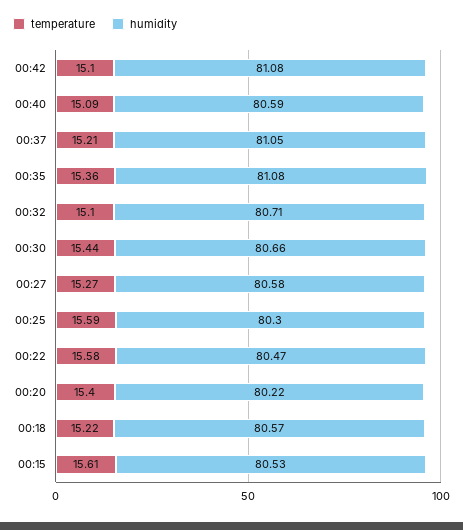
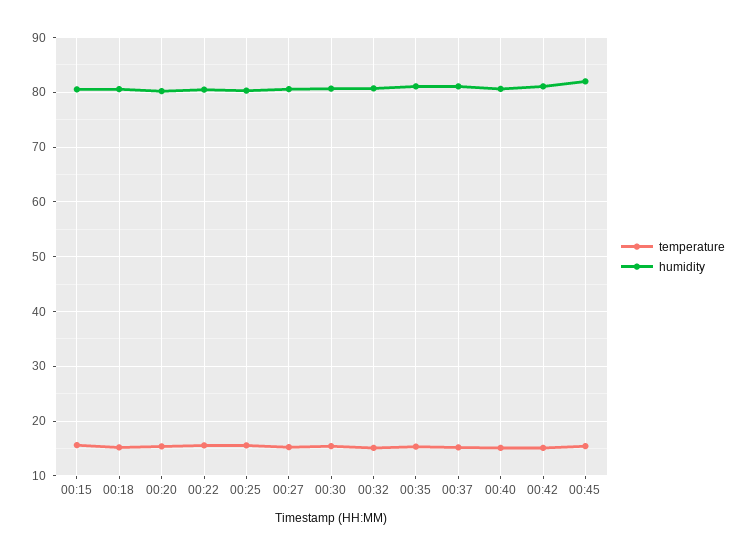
temperature, 00:45: none -> 16
humidity, 00:45: none -> 82

